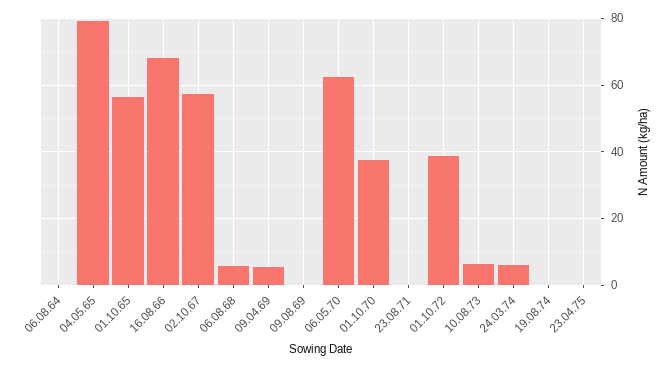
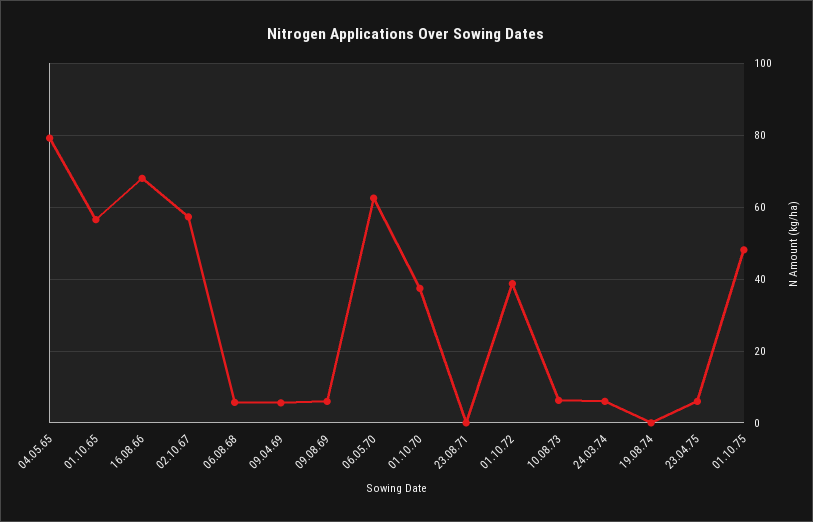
06.08.64: 0 -> none
09.08.69: 0 -> 6
23.04.75: 0 -> 6
01.10.75: none -> 48

